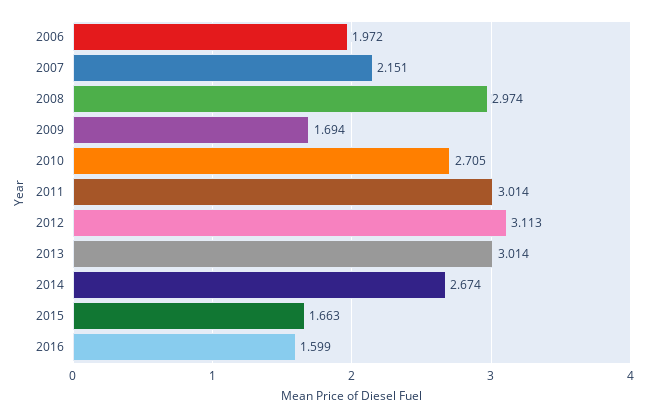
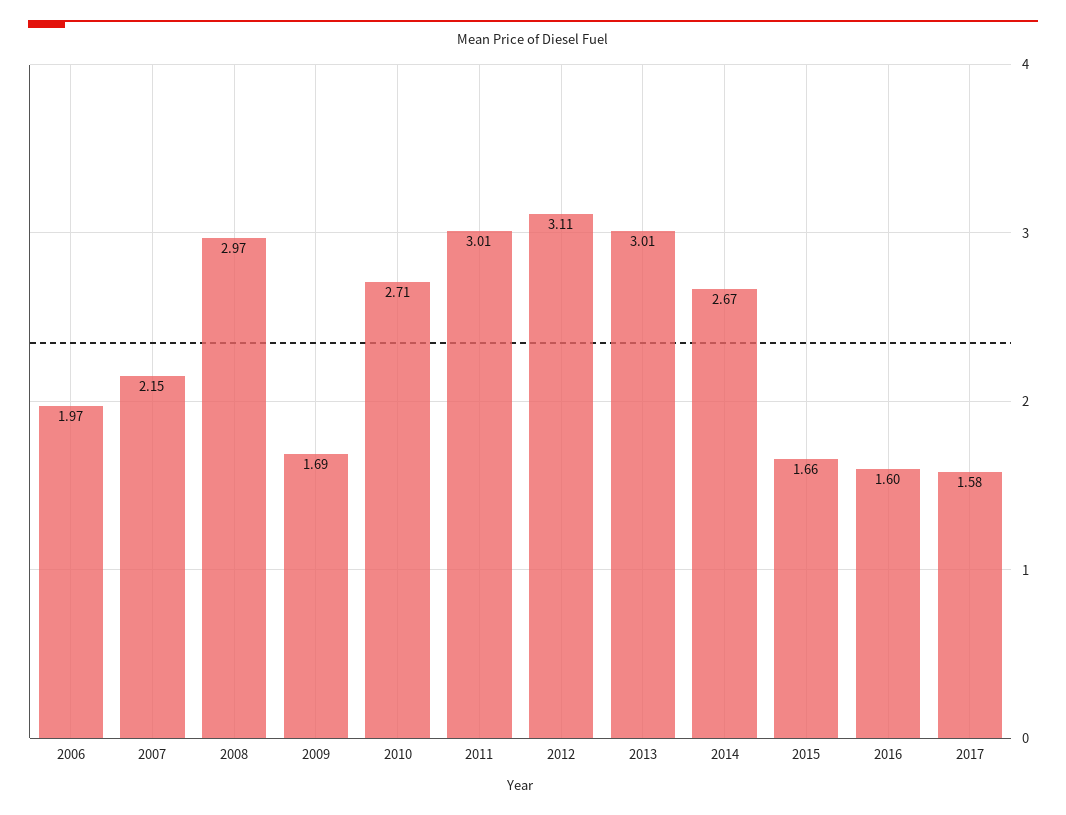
2017: none -> 1.58

